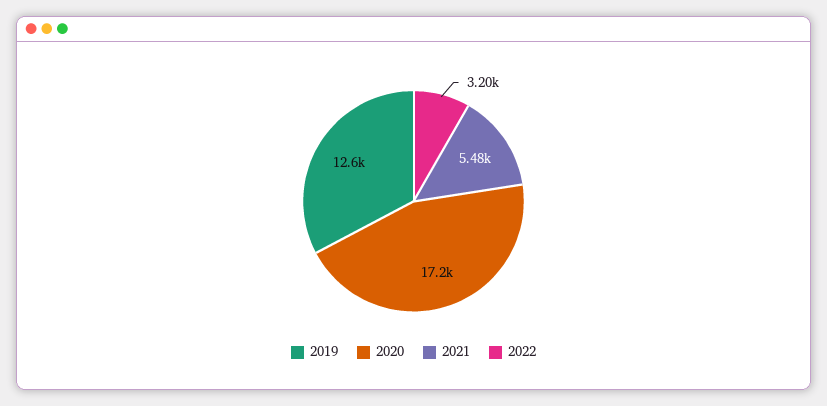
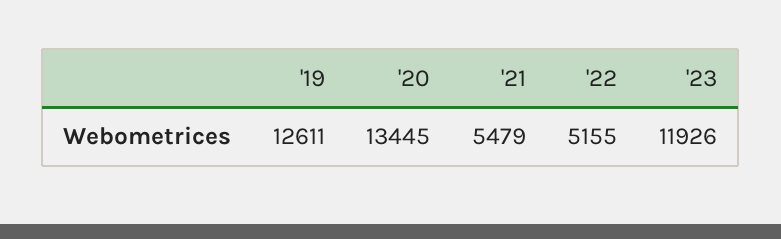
2020: 17200 -> 13445
2022: 3200 -> 5155
'23: none -> 11926

